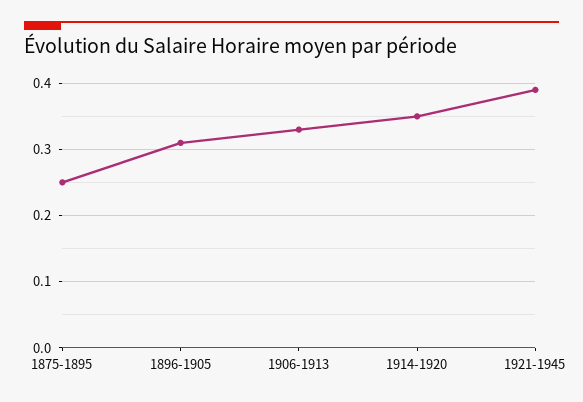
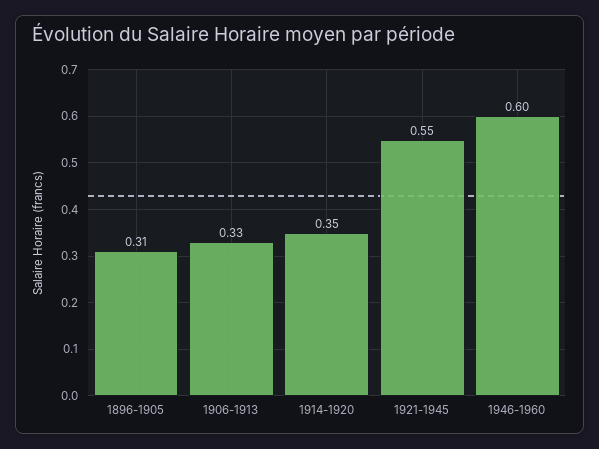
1875-1895: 0.25 -> none
1921-1945: 0.39 -> 0.55
1946-1960: none -> 0.6

